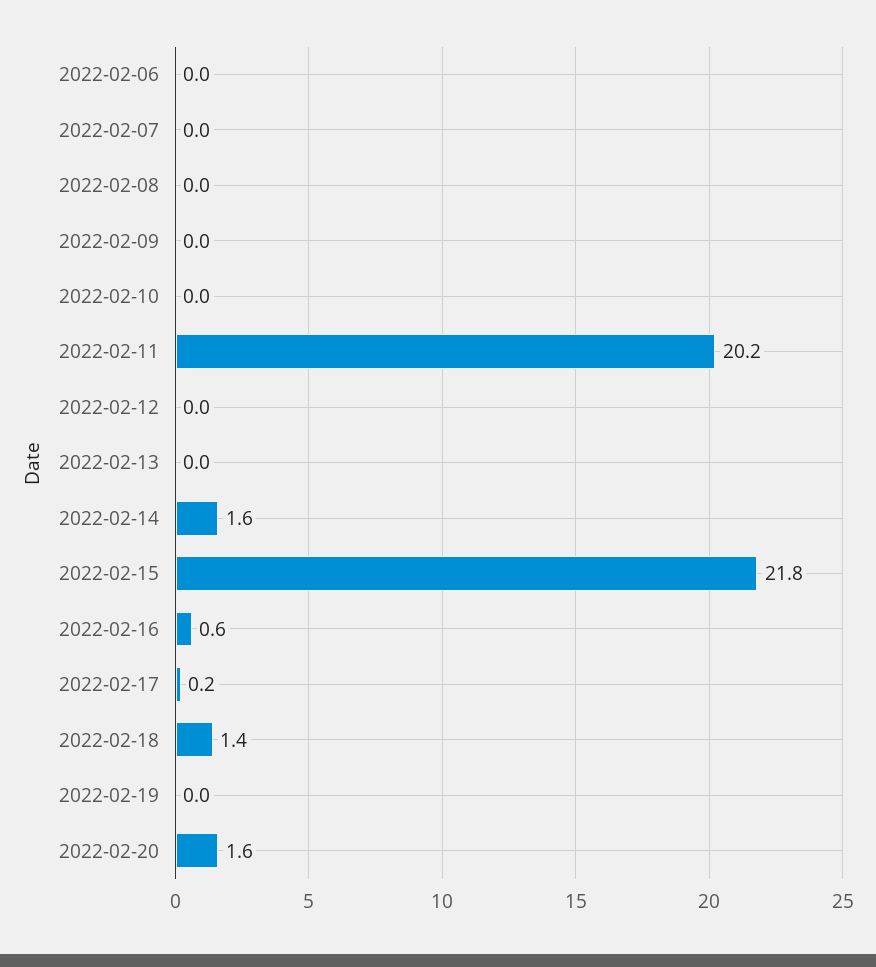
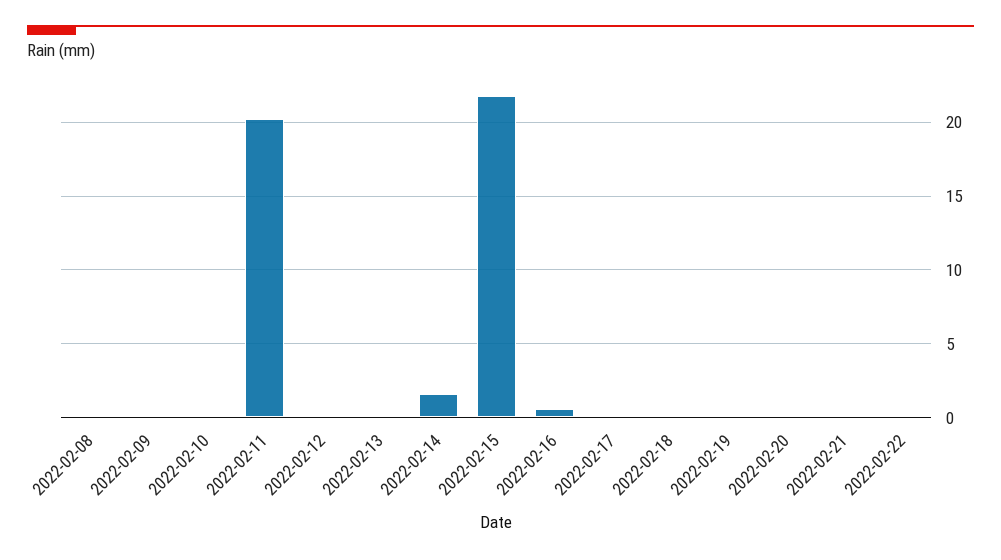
2022-02-06: 0 -> none
2022-02-07: 0 -> none
2022-02-18: 1.4 -> 0
2022-02-20: 1.6 -> 0
2022-02-21: none -> 0
2022-02-22: none -> 0

